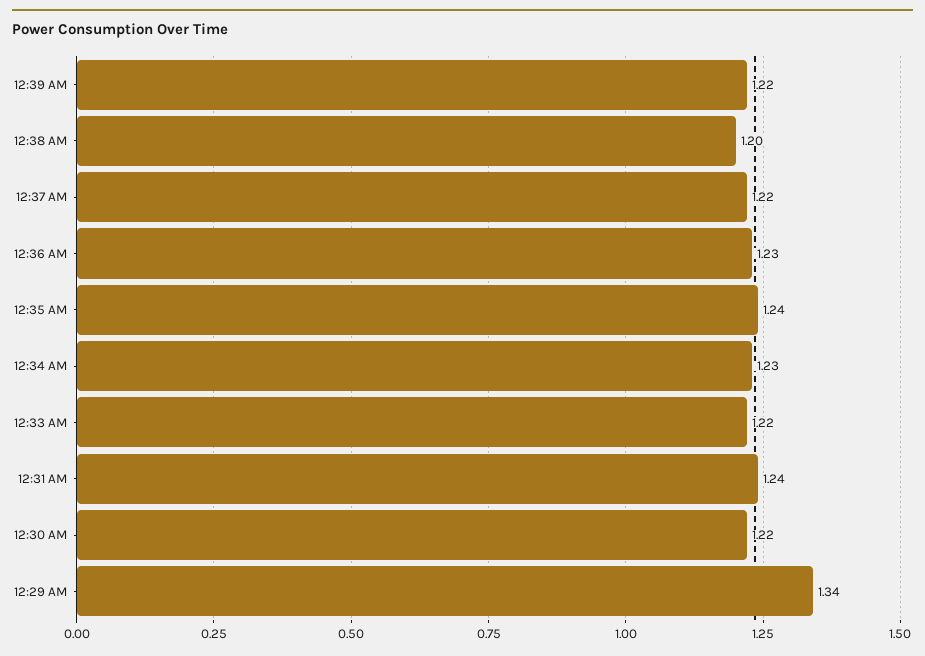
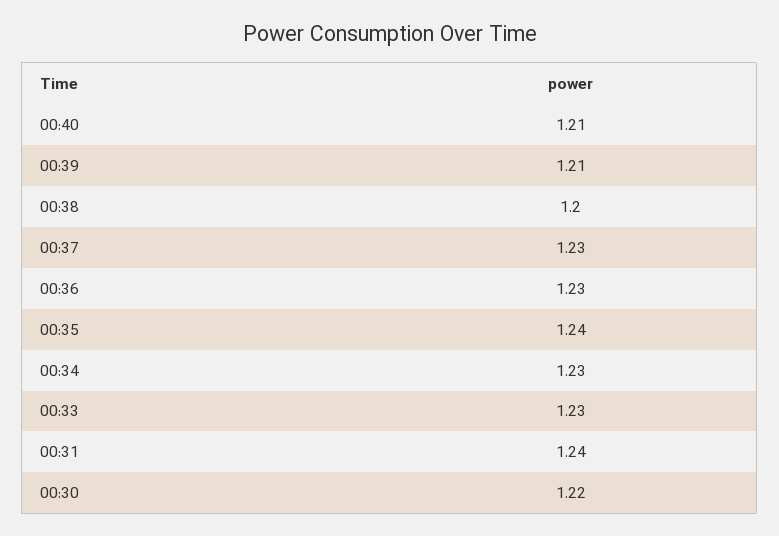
12:39 AM: 1.22 -> 1.21
12:37 AM: 1.22 -> 1.23
12:33 AM: 1.22 -> 1.23
12:29 AM: 1.34 -> none
00:40: none -> 1.21

